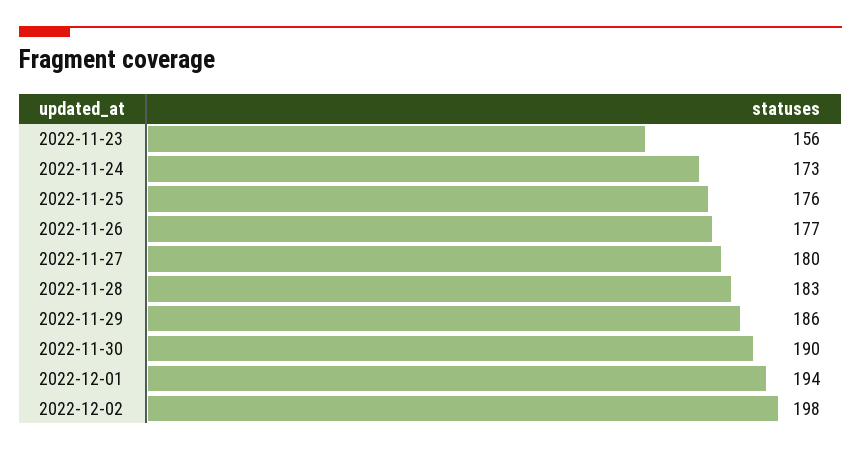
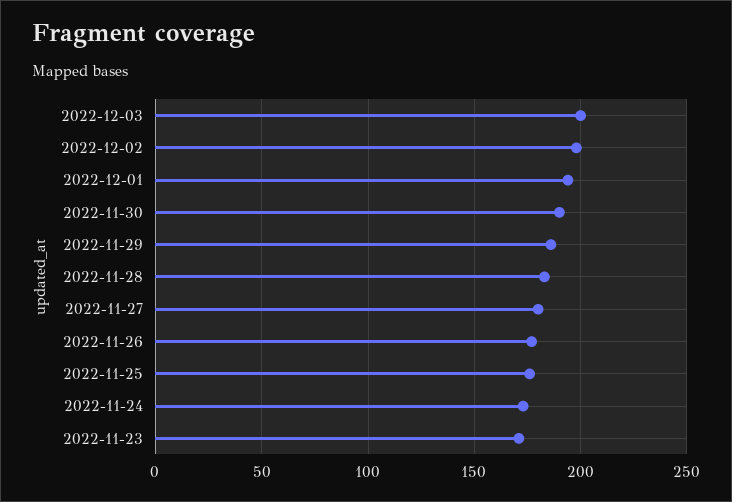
2022-11-23: 156 -> 170
2022-12-03: none -> 200

